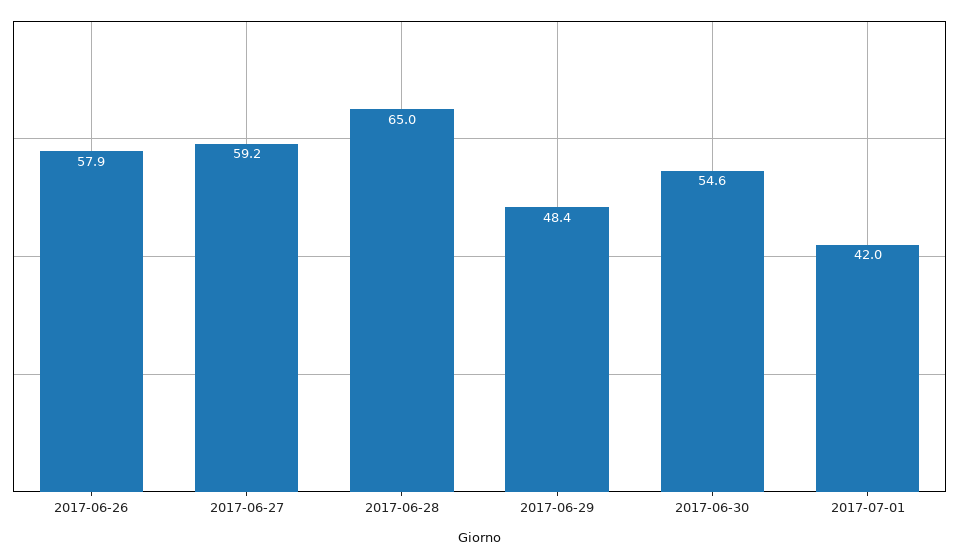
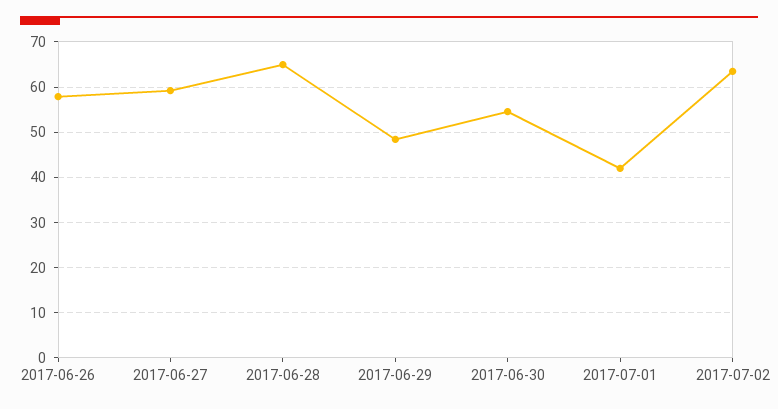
2017-07-02: none -> 64

